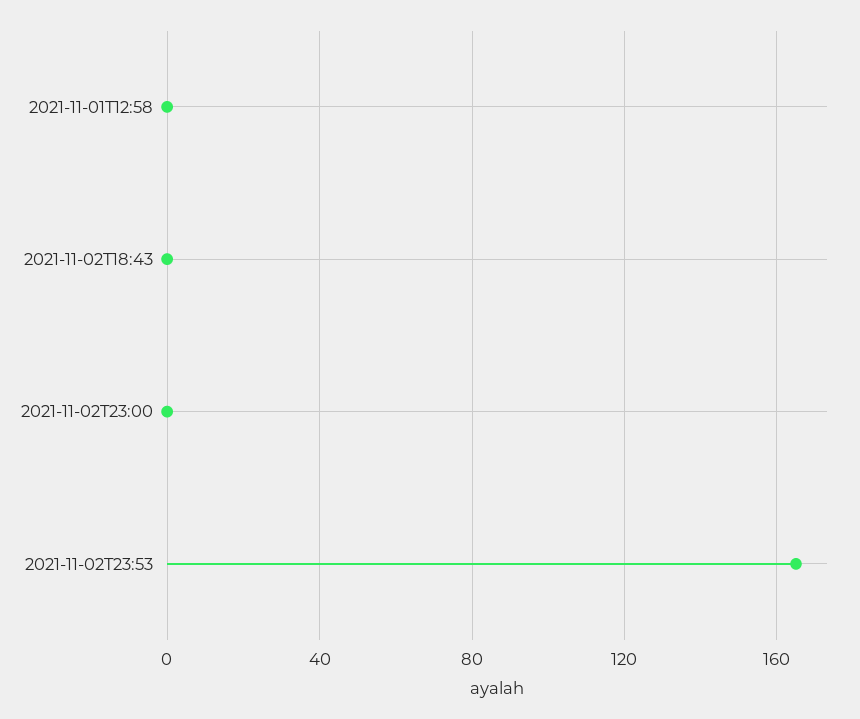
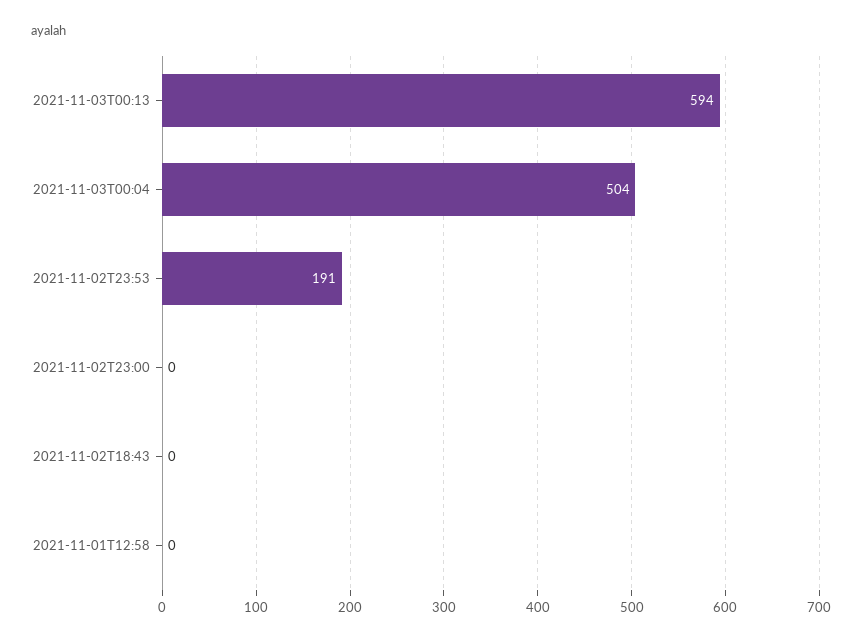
2021-11-02T23:53: 165 -> 191
2021-11-03T00:13: none -> 594
2021-11-03T00:04: none -> 504

